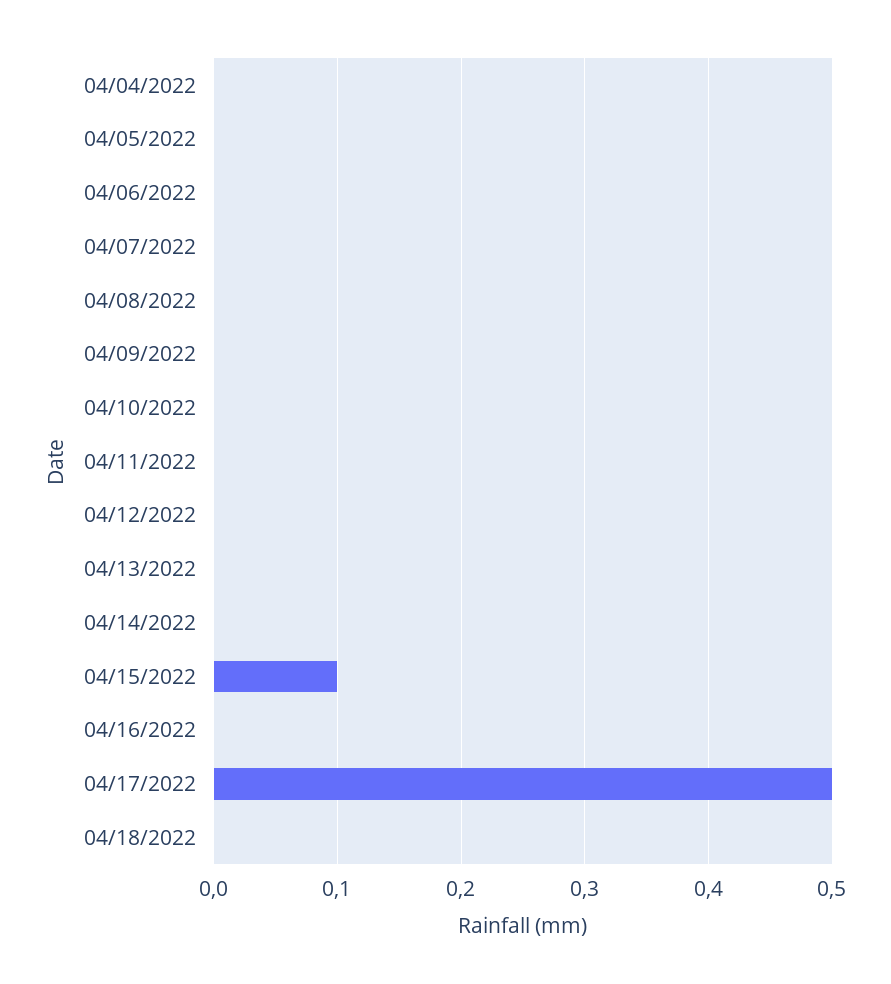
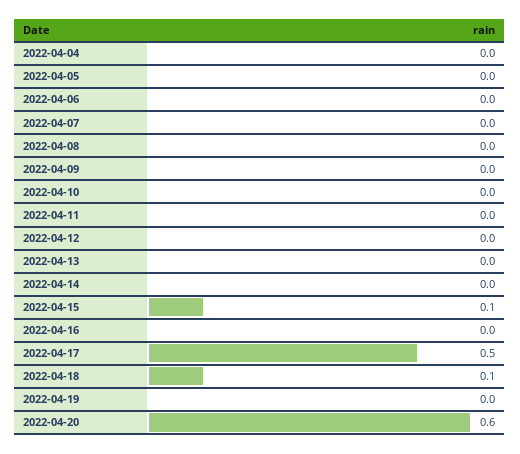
04/18/2022: 0 -> 0.1
2022-04-19: none -> 0
2022-04-20: none -> 0.6

